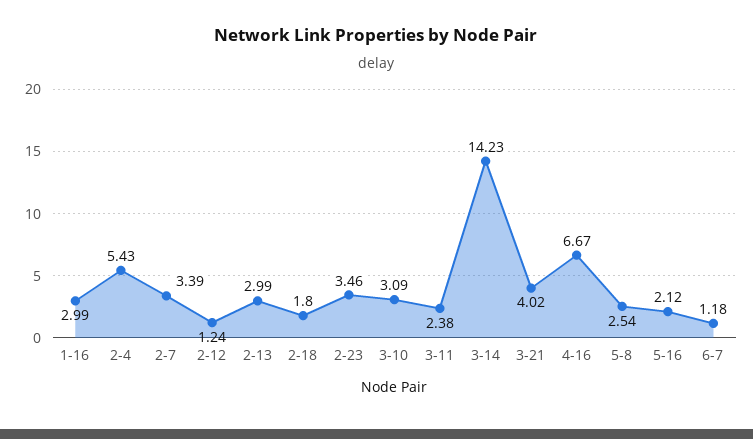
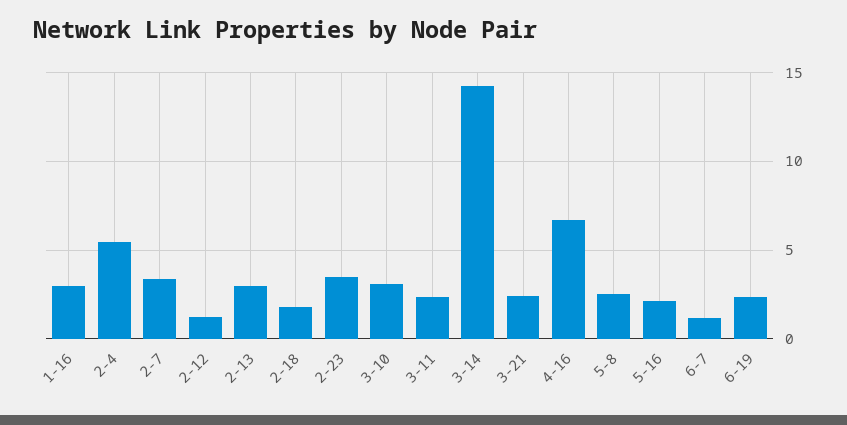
3-21: 4.02 -> 2.5
6-19: none -> 2.5

